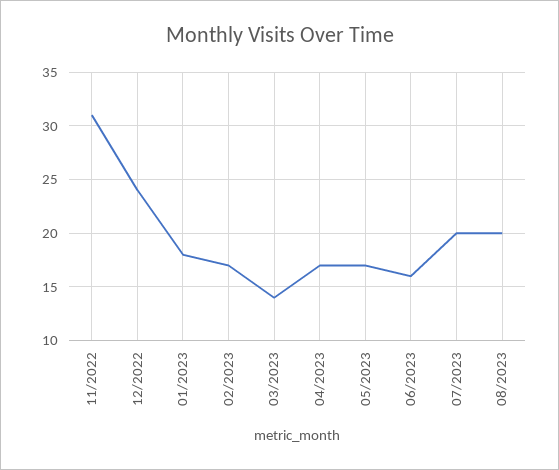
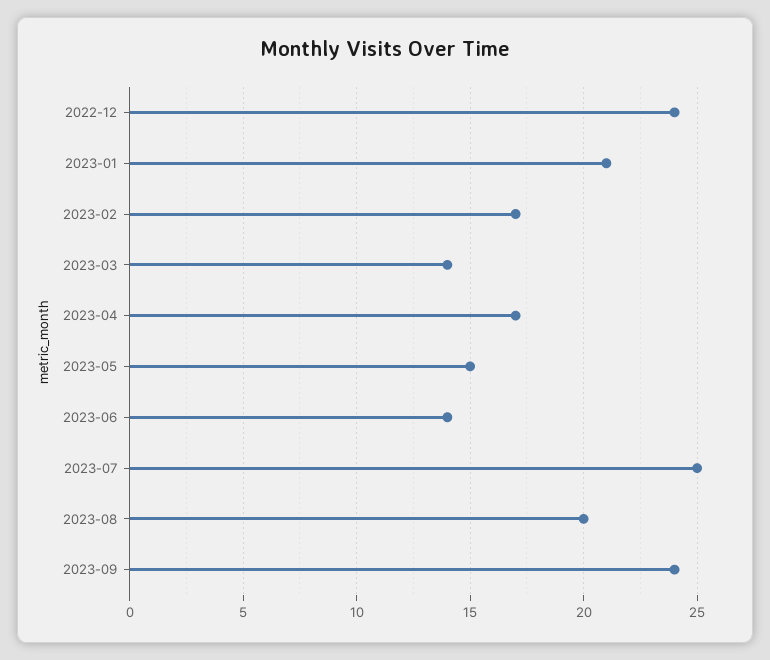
11/2022: 31 -> none
01/2023: 18 -> 21
05/2023: 17 -> 15
06/2023: 16 -> 14
07/2023: 20 -> 25
2023-09: none -> 24

